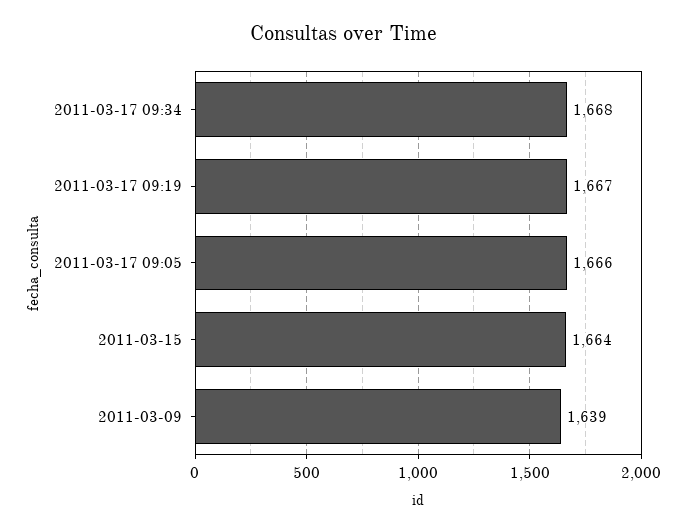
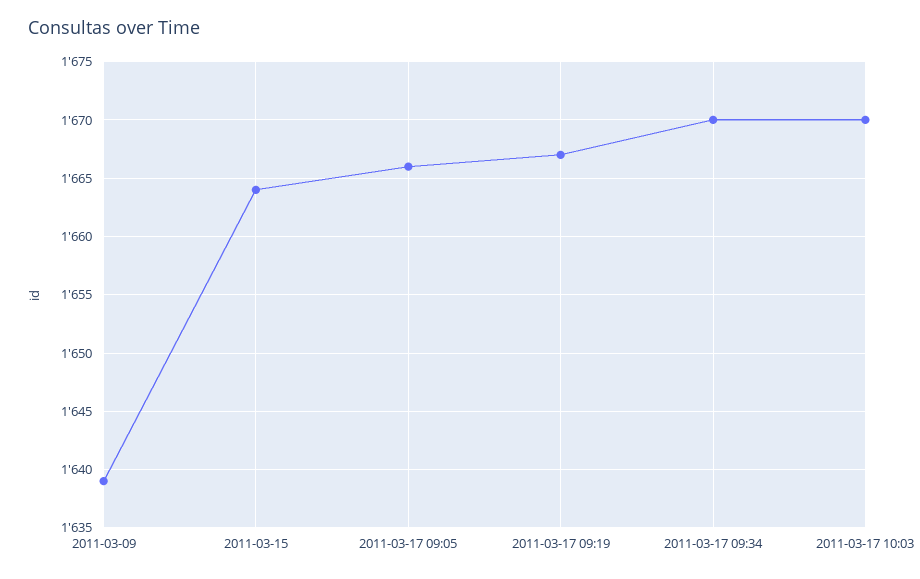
2011-03-17 09:34: 1668 -> 1670
2011-03-17 10:03: none -> 1670

